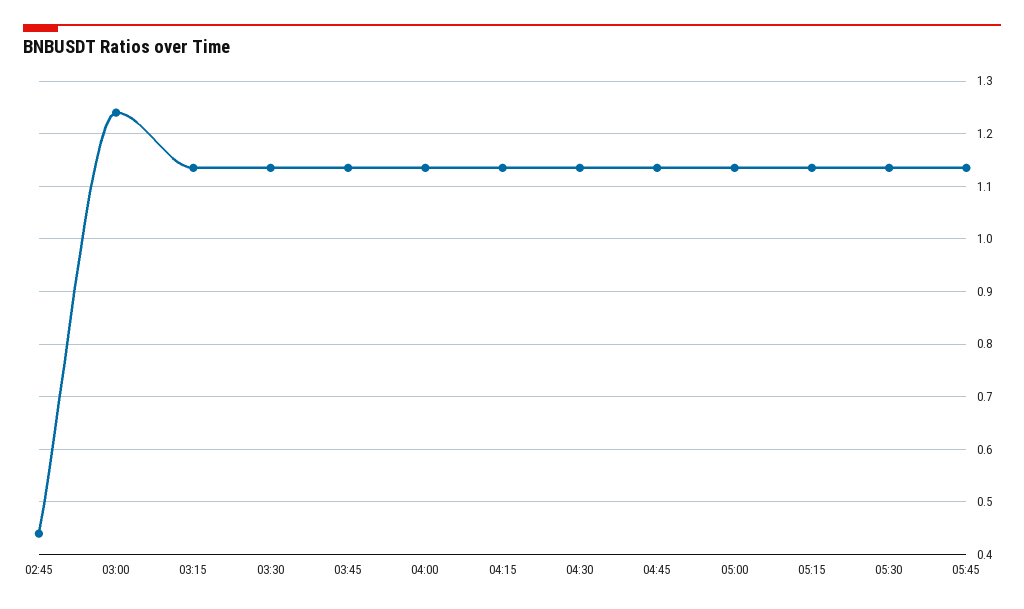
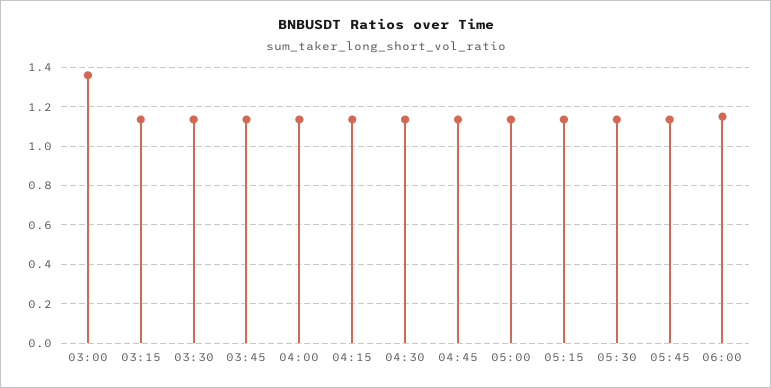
02:45: 0.44 -> none
03:00: 1.24 -> 1.35
06:00: none -> 1.15

